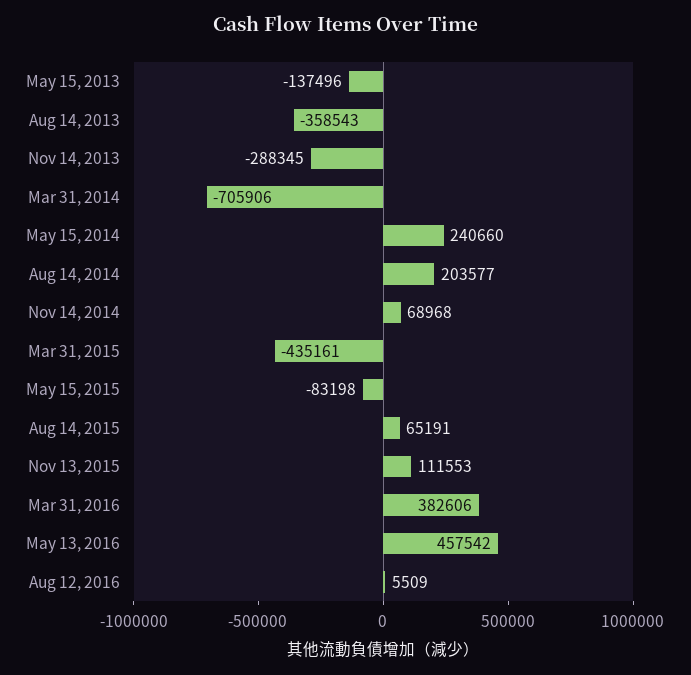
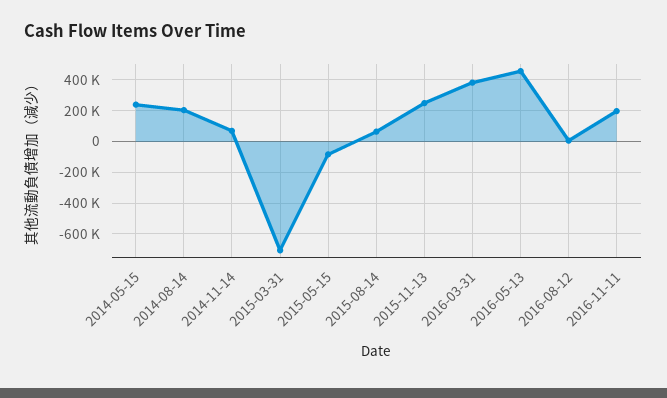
May 15, 2013: -137496 -> none
Aug 14, 2013: -358543 -> none
Nov 14, 2013: -288345 -> none
Mar 31, 2014: -705906 -> none
Mar 31, 2015: -435161 -> -700000
Nov 13, 2015: 111553 -> 250000
2016-11-11: none -> 200000

